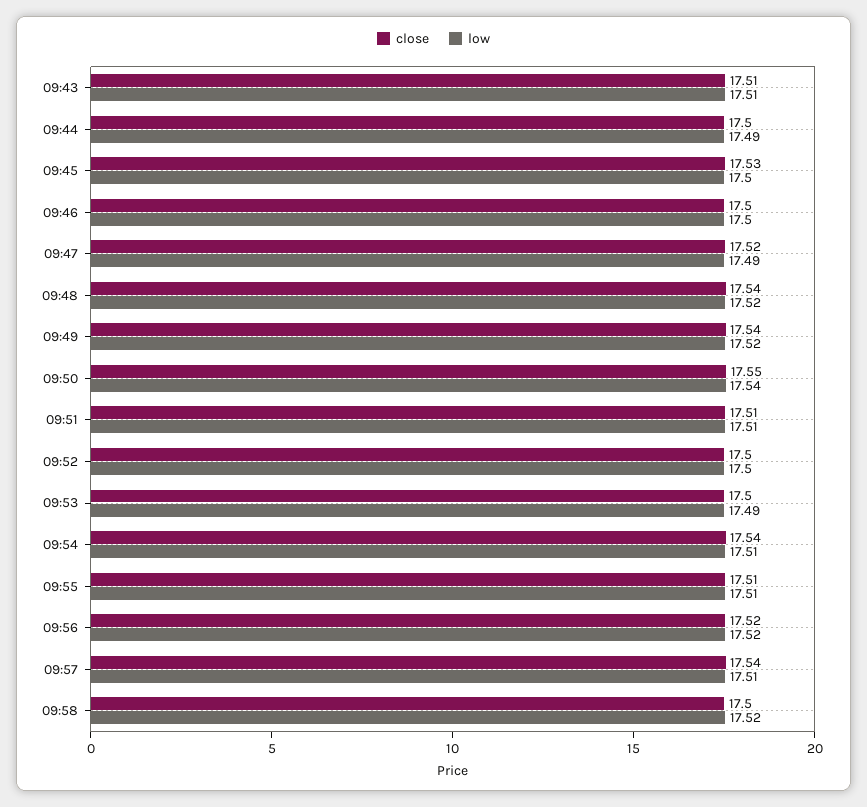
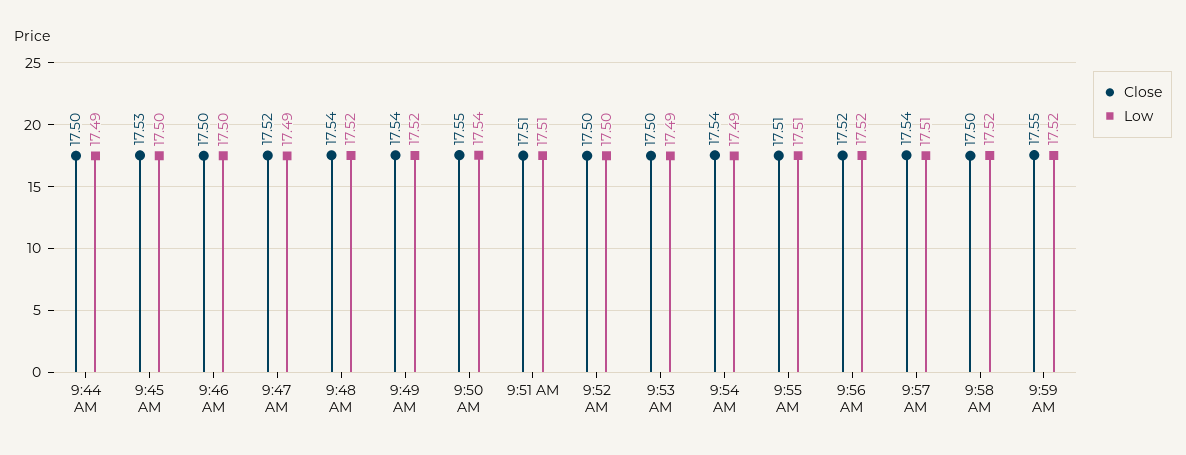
close, 09:43: 17.51 -> none
low, 09:43: 17.51 -> none
low, 09:54: 17.51 -> 17.49
close, 9:59 AM: none -> 17.55
low, 9:59 AM: none -> 17.52

